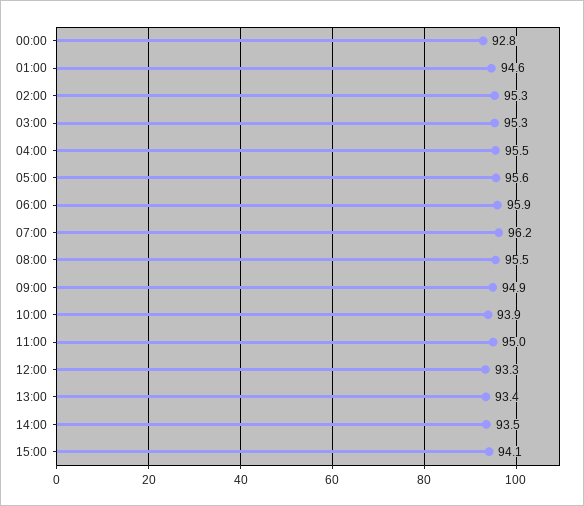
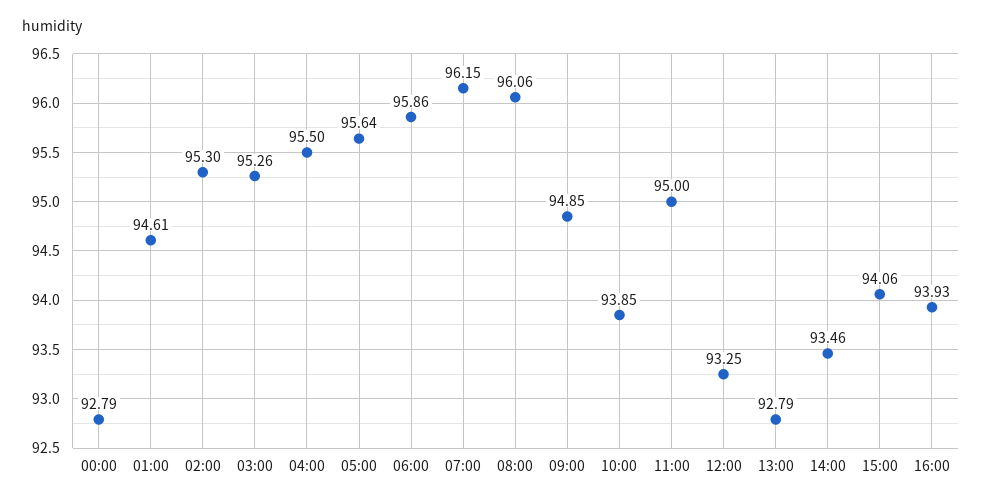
08:00: 95.5 -> 96.06
13:00: 93.4 -> 92.79
16:00: none -> 93.93

